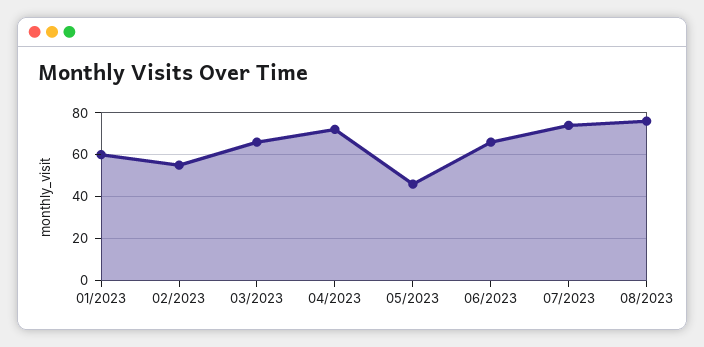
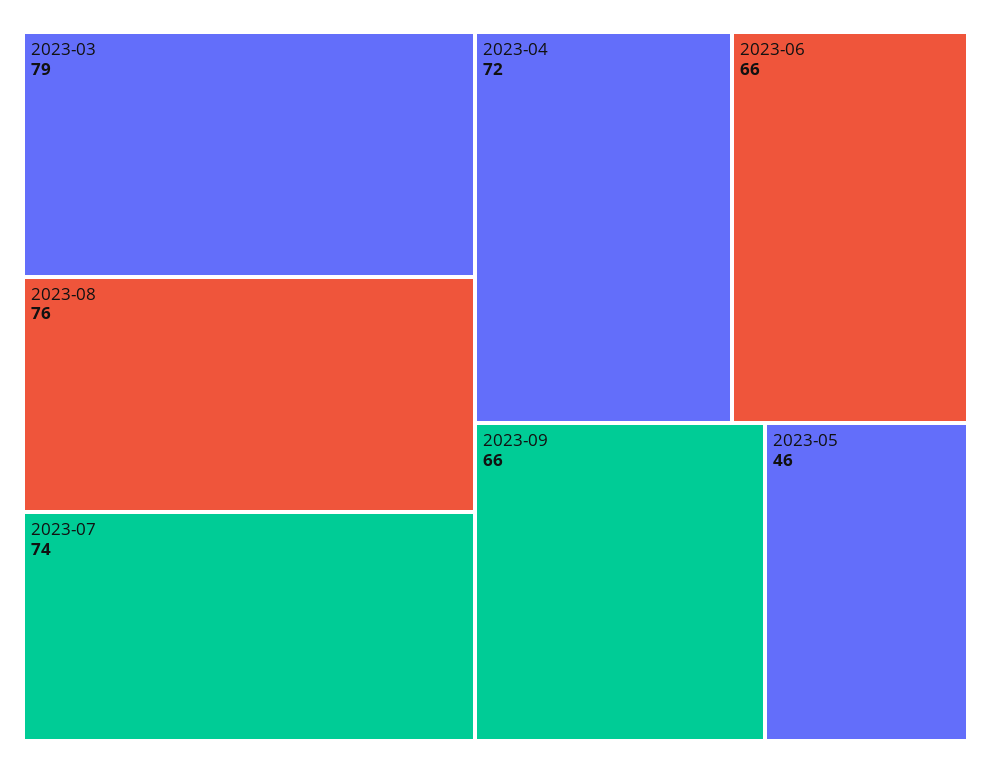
01/2023: 60 -> none
02/2023: 55 -> none
03/2023: 65 -> 79
2023-09: none -> 66

